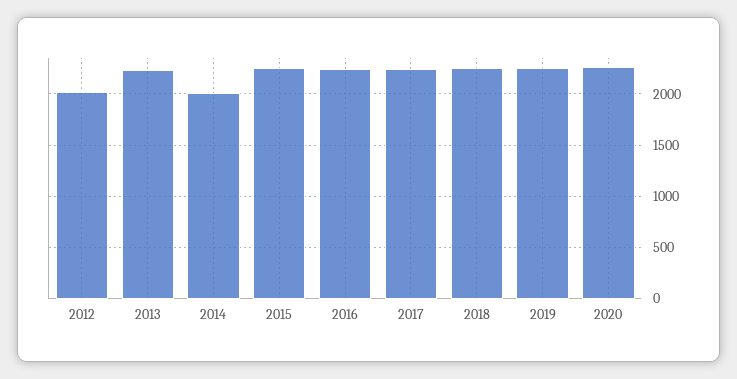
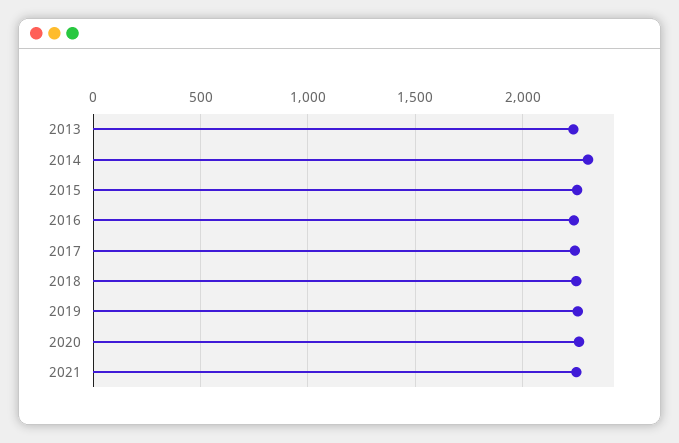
2012: 2000 -> none
2014: 2000 -> 2300
2021: none -> 2250

